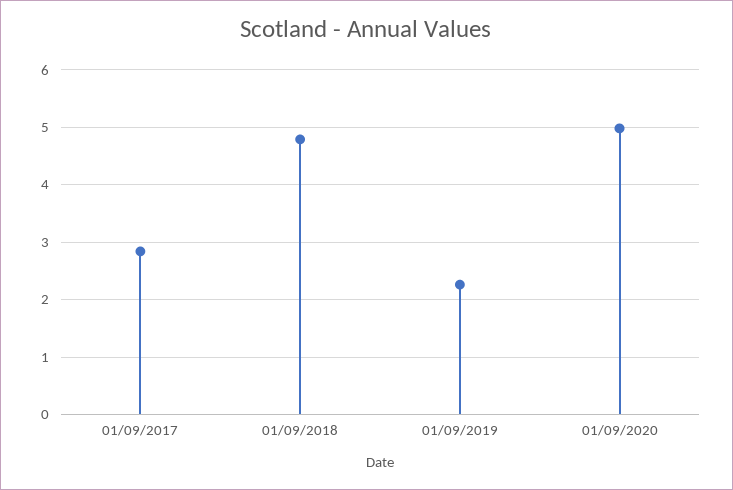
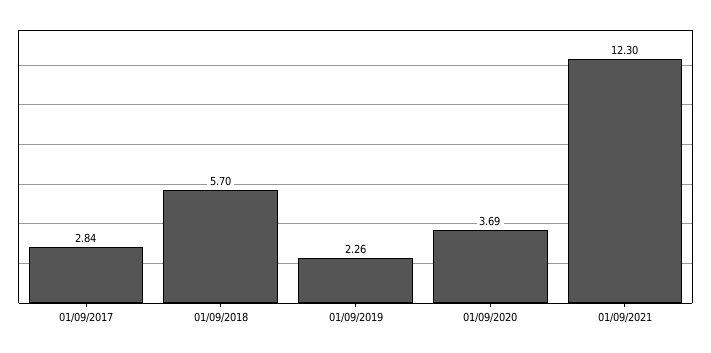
01/09/2018: 4.8 -> 5.7
01/09/2020: 5 -> 3.69
01/09/2021: none -> 12.3

